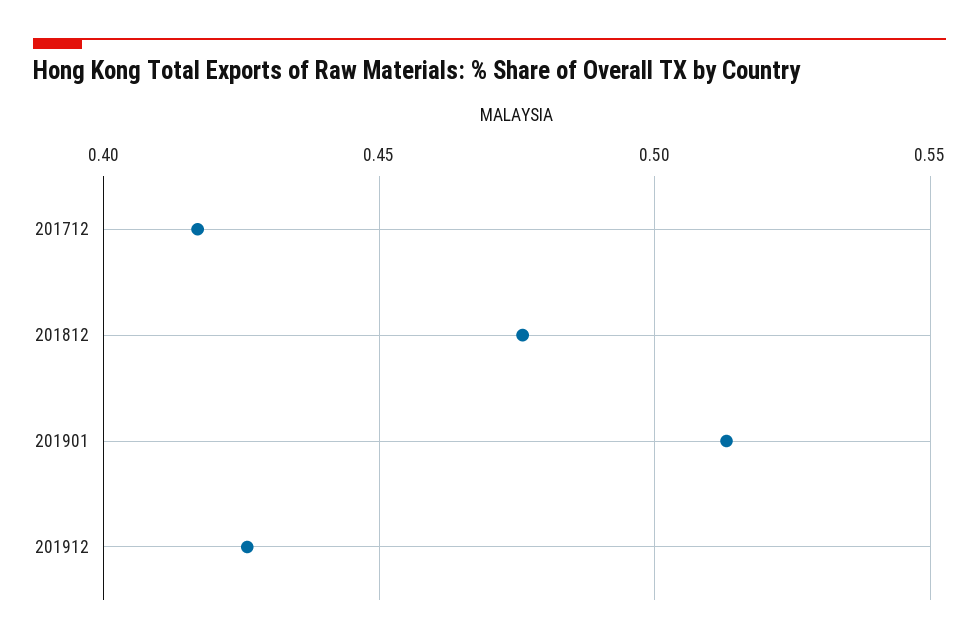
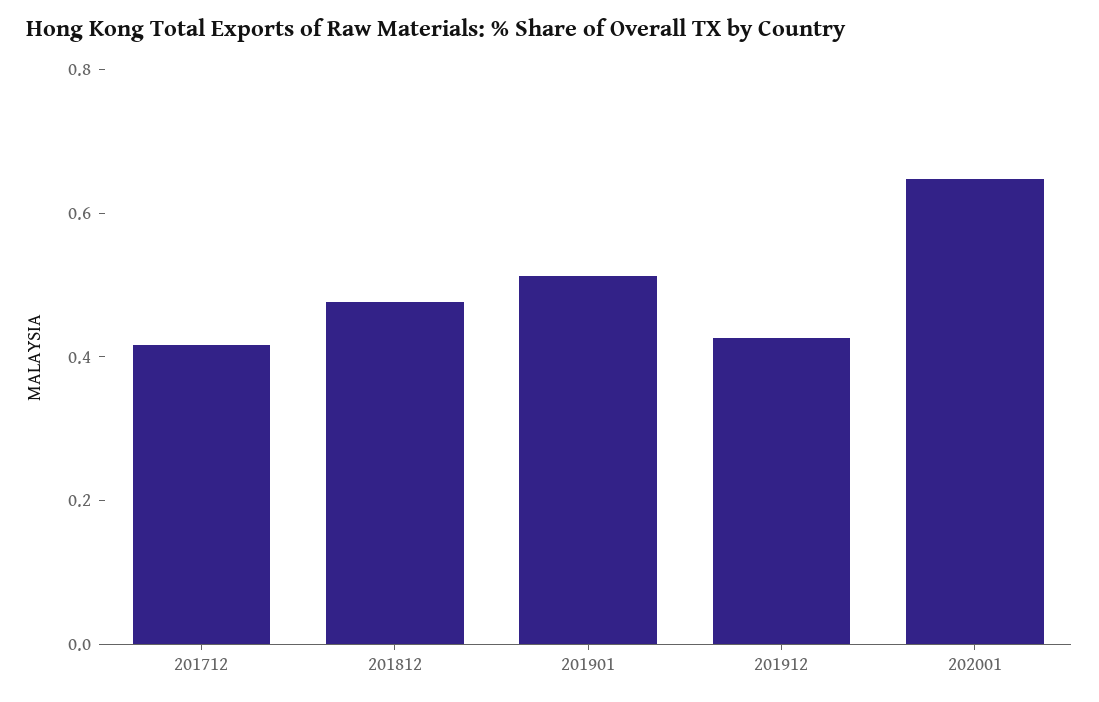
202001: none -> 0.65

